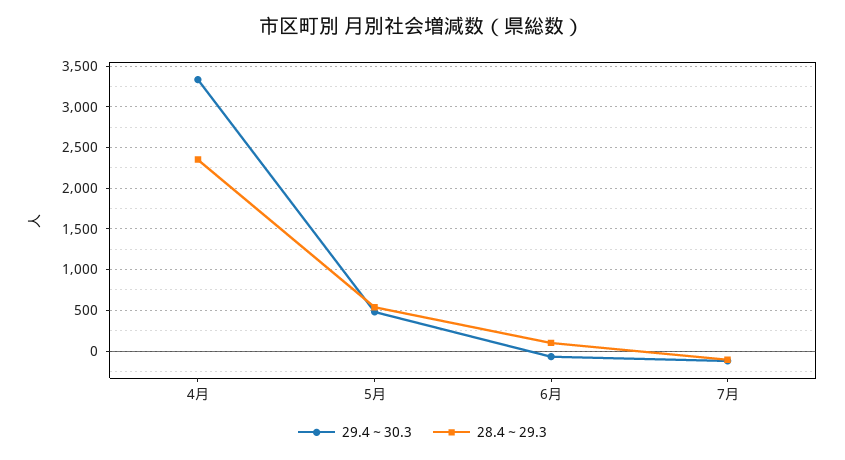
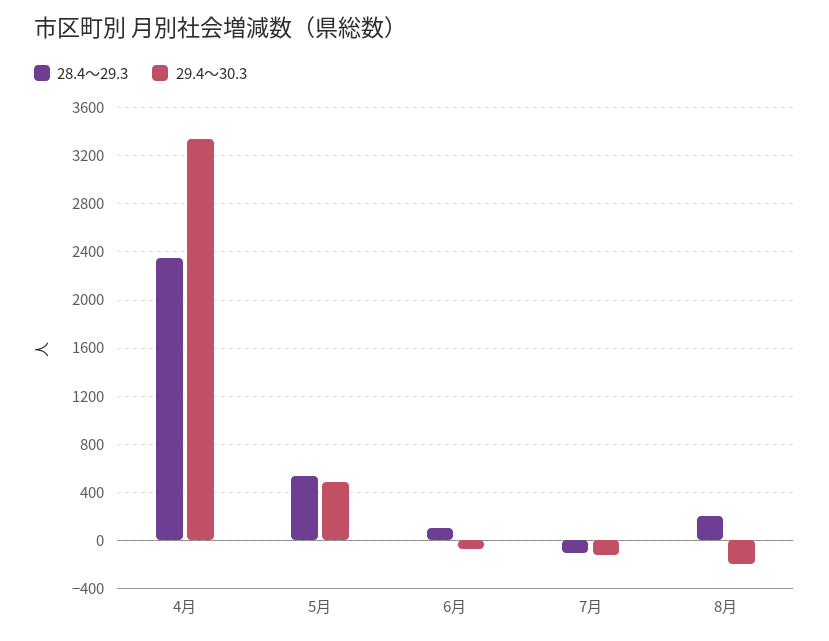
28.4～29.3, 8月: none -> 200
29.4～30.3, 8月: none -> -200

